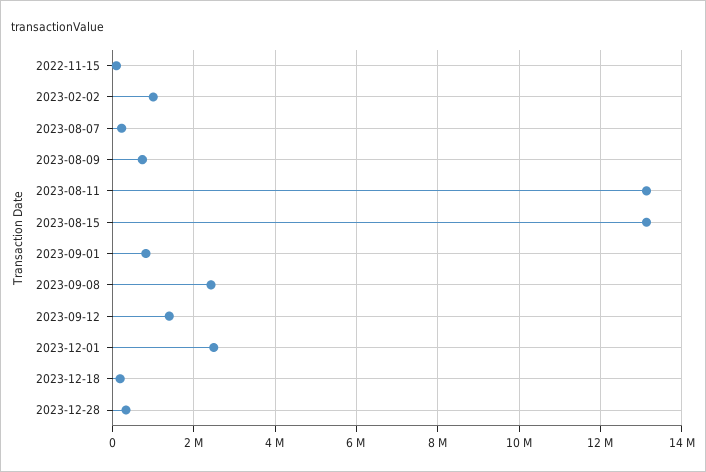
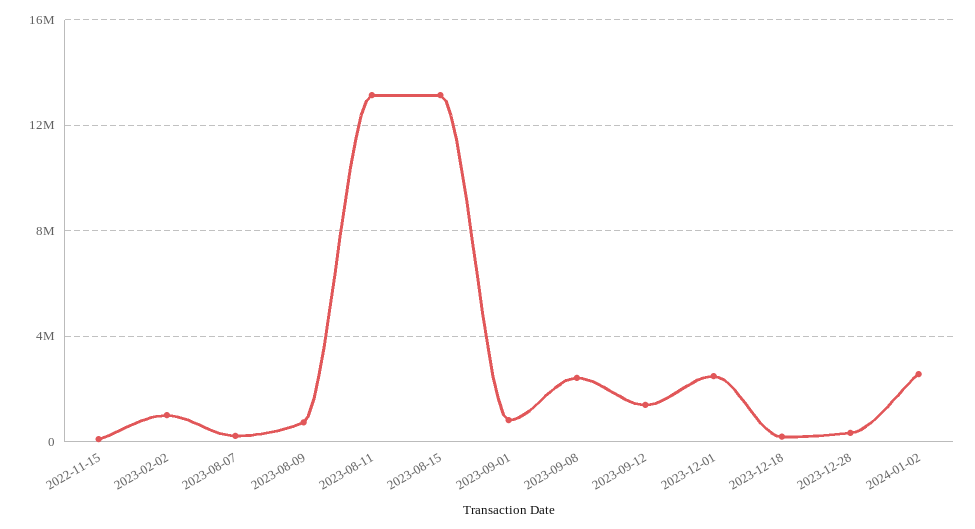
2024-01-02: none -> 2500000

